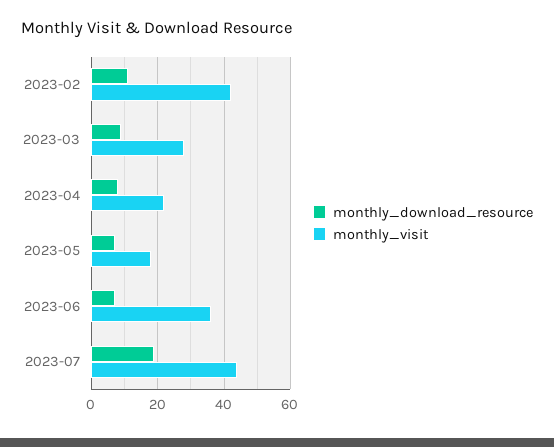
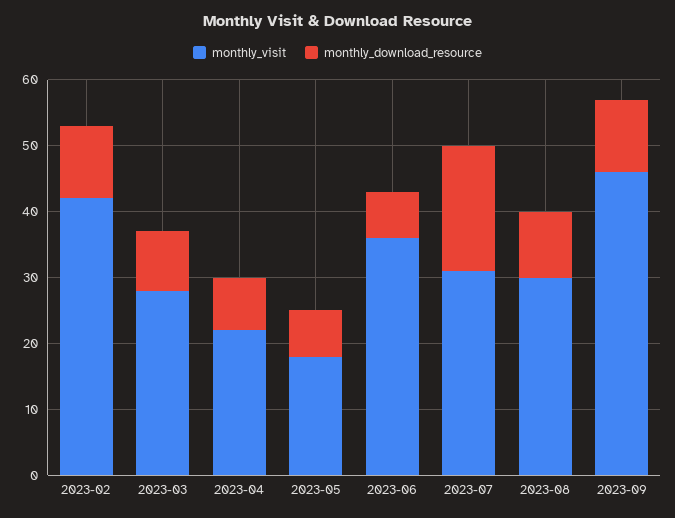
monthly_visit, 2023-07: 45 -> 30
monthly_visit, 2023-08: none -> 30
monthly_download_resource, 2023-08: none -> 10
monthly_visit, 2023-09: none -> 45
monthly_download_resource, 2023-09: none -> 10

